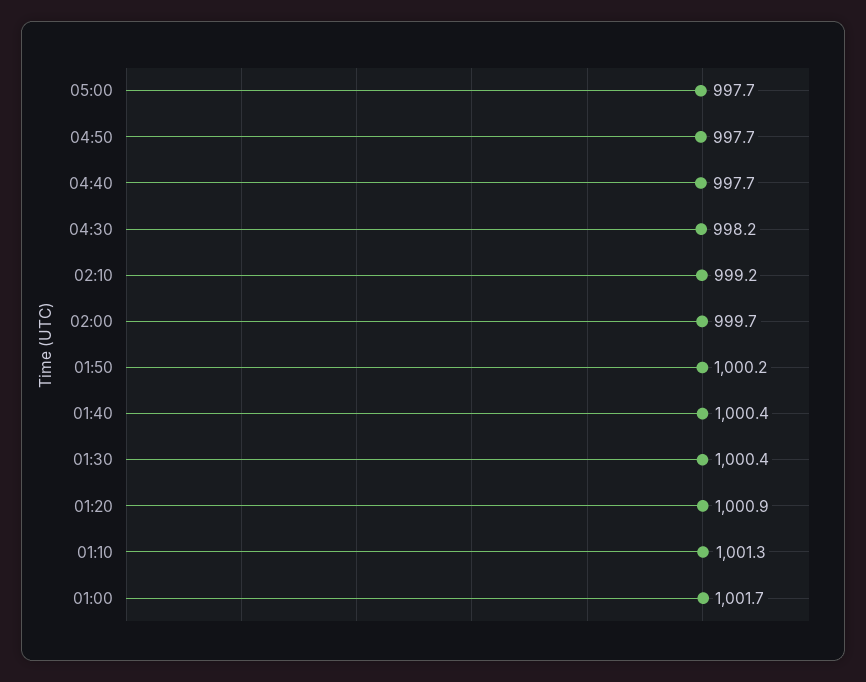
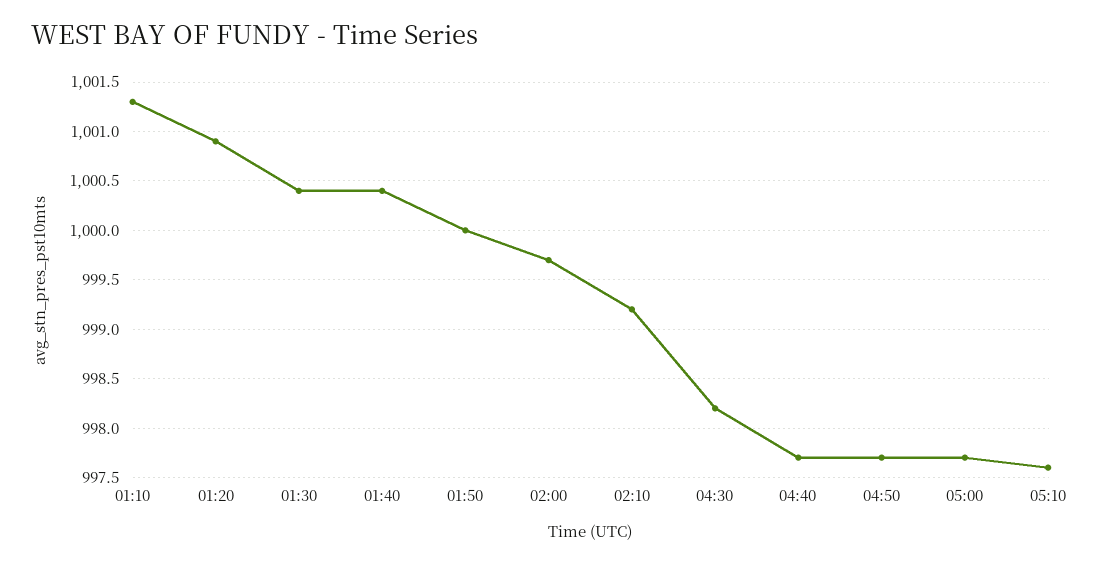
01:50: 1000.2 -> 1000
01:00: 1001.7 -> none
05:10: none -> 997.6

